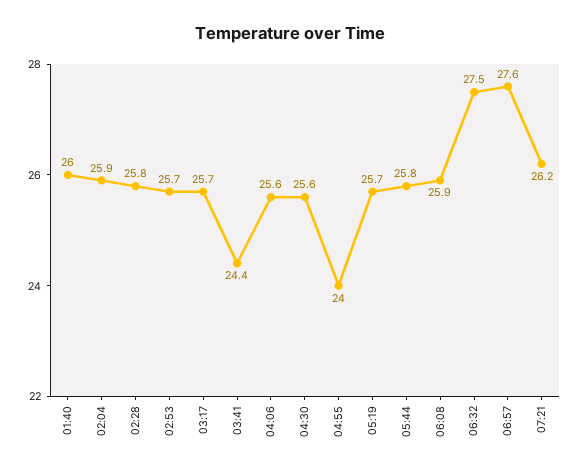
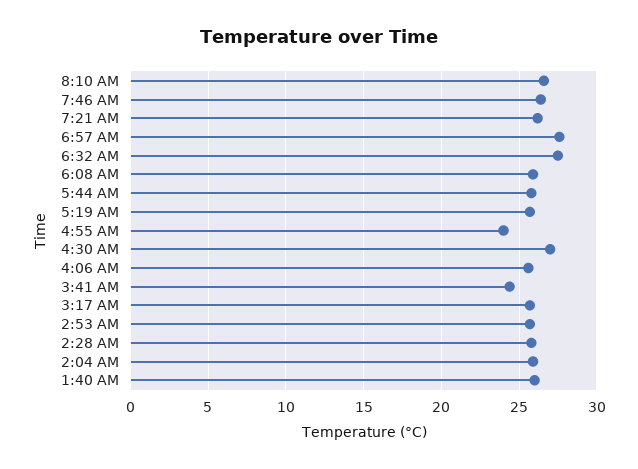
04:30: 25.6 -> 27
8:10 AM: none -> 26.5
7:46 AM: none -> 26.5

